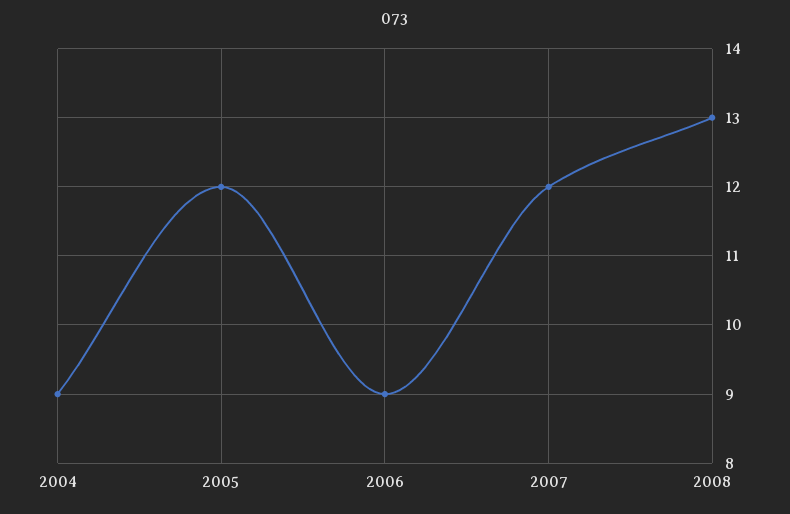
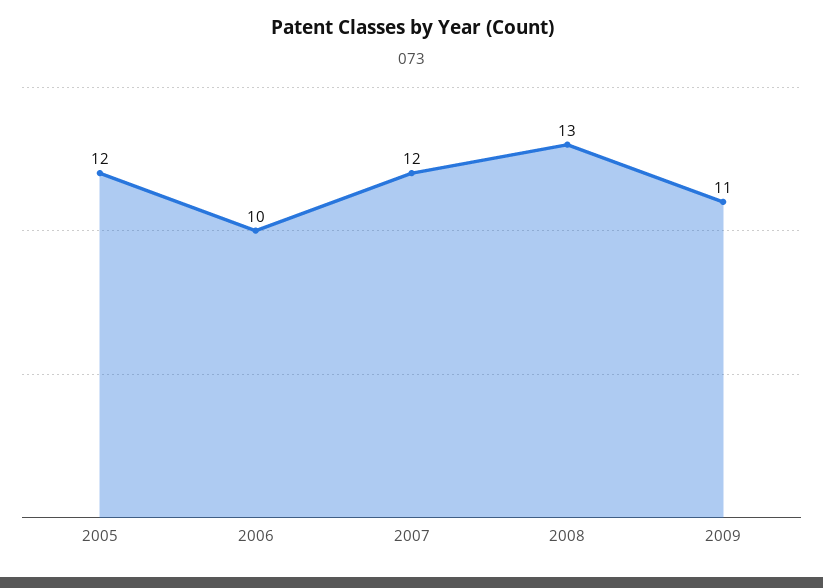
2004: 9 -> none
2006: 9 -> 10
2009: none -> 11

